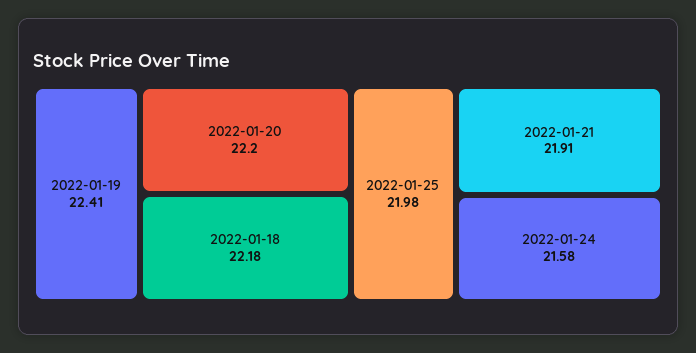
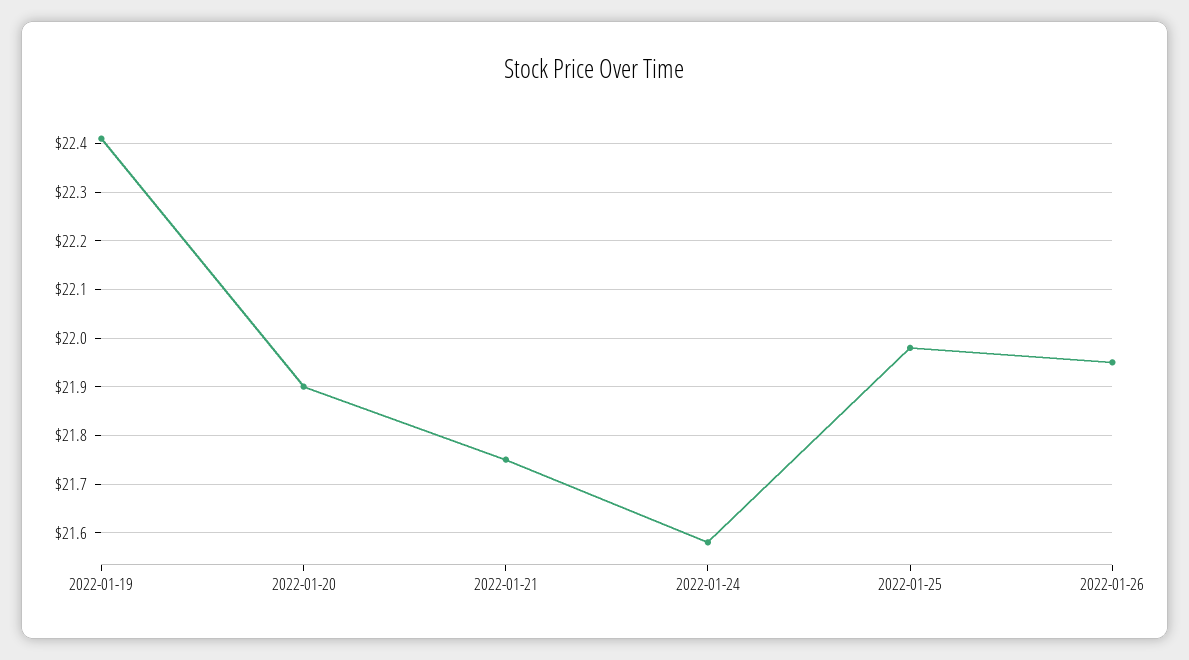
2022-01-20: 22.2 -> 21.9
2022-01-18: 22.18 -> none
2022-01-21: 21.91 -> 21.75
2022-01-26: none -> 21.95

